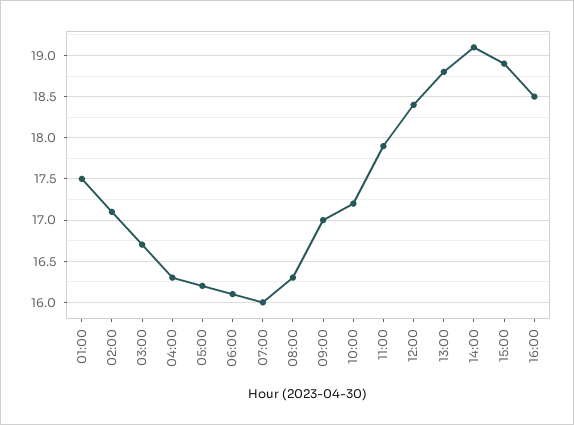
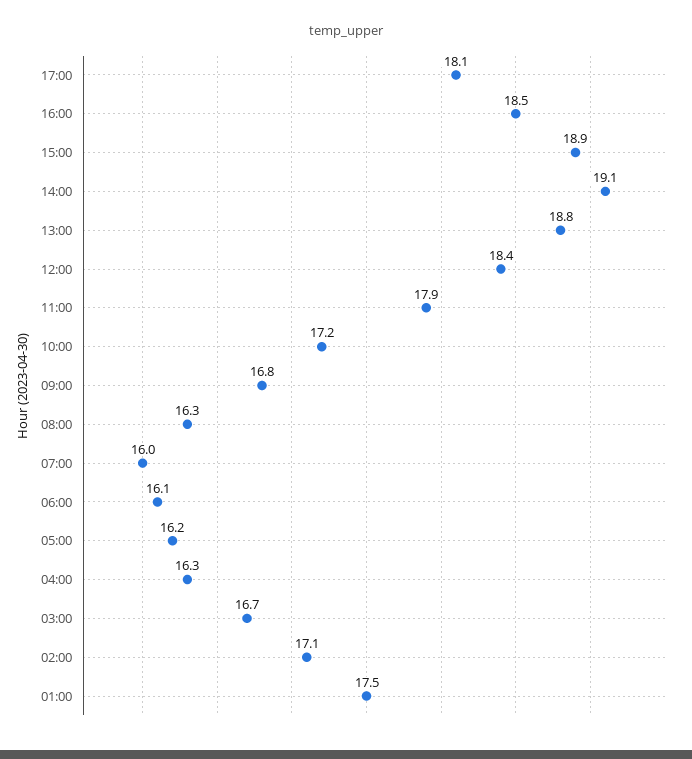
09:00: 17 -> 16.8
17:00: none -> 18.1

